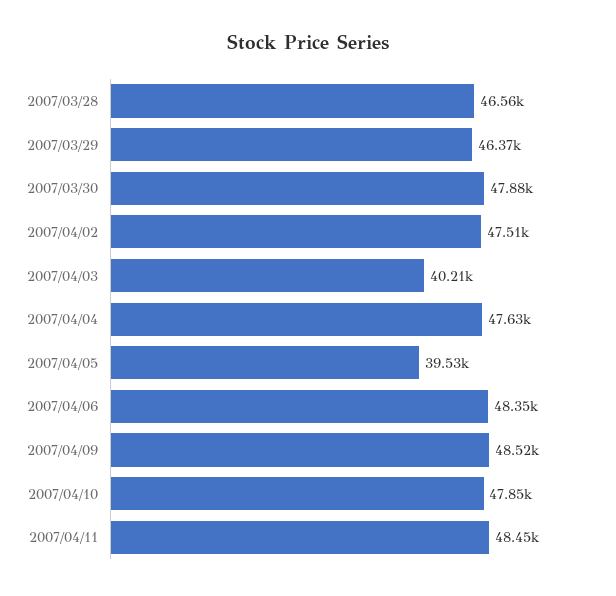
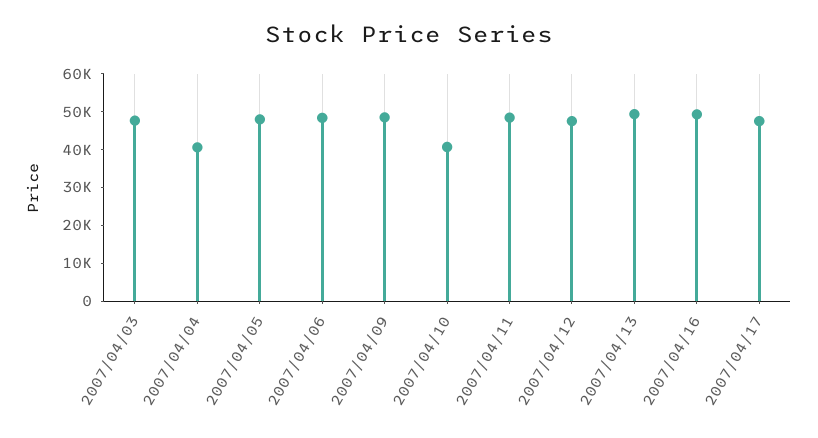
2007/03/28: 46560 -> none
2007/03/29: 46370 -> none
2007/03/30: 47880 -> none
2007/04/02: 47510 -> none
2007/04/03: 40210 -> 47500
2007/04/04: 47630 -> 40000
2007/04/05: 39530 -> 47500
2007/04/10: 47850 -> 40000
2007/04/12: none -> 47500
2007/04/13: none -> 50000
2007/04/16: none -> 50000
2007/04/17: none -> 47500

